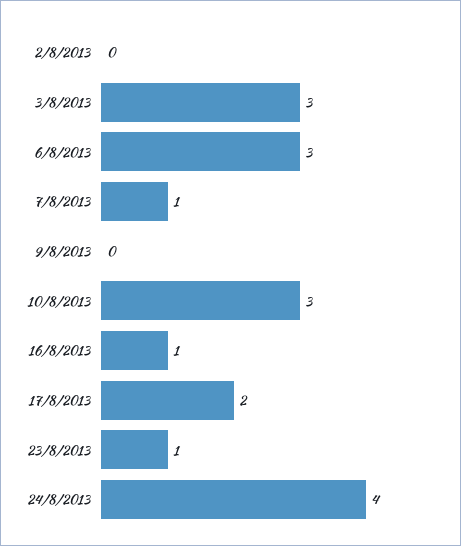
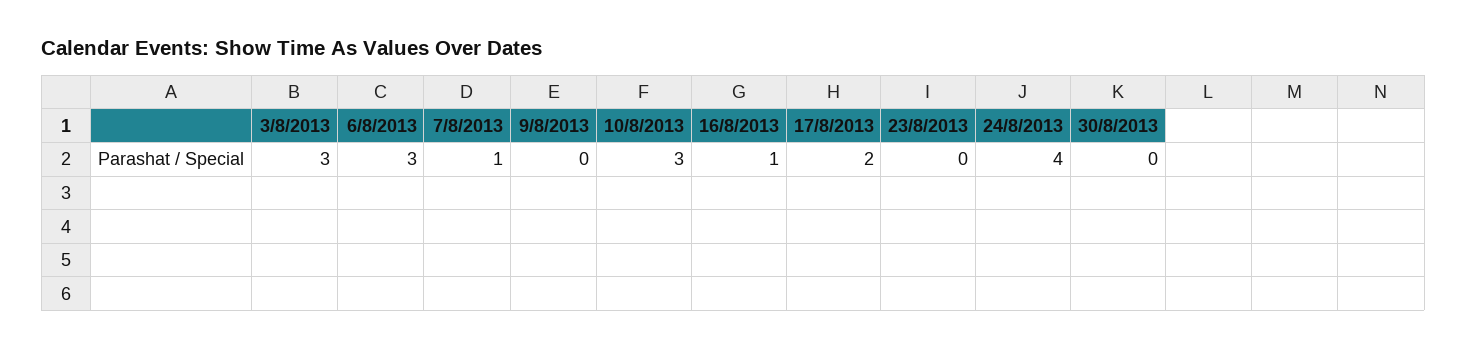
2/8/2013: 0 -> none
23/8/2013: 1 -> 0
30/8/2013: none -> 0

